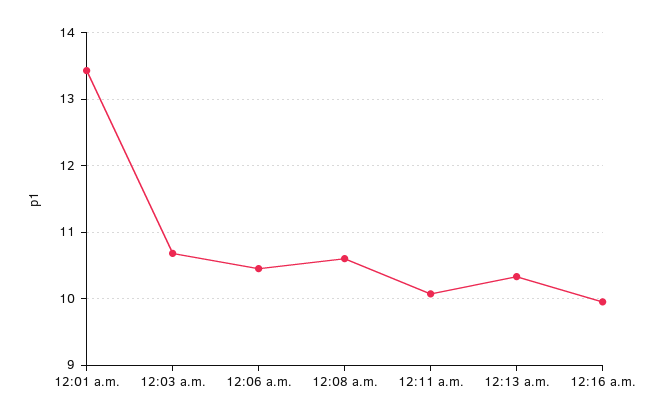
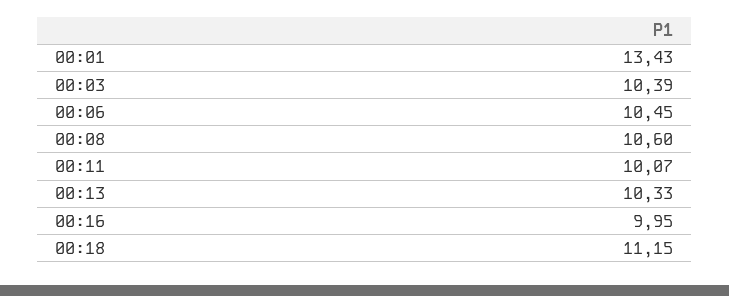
12:03 a.m.: 10.7 -> 10.39
00:18: none -> 11.15

